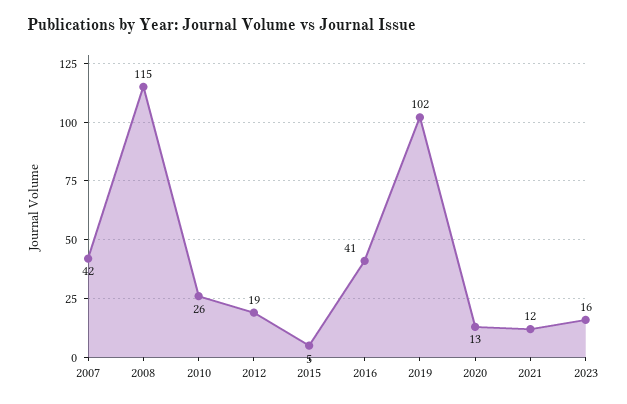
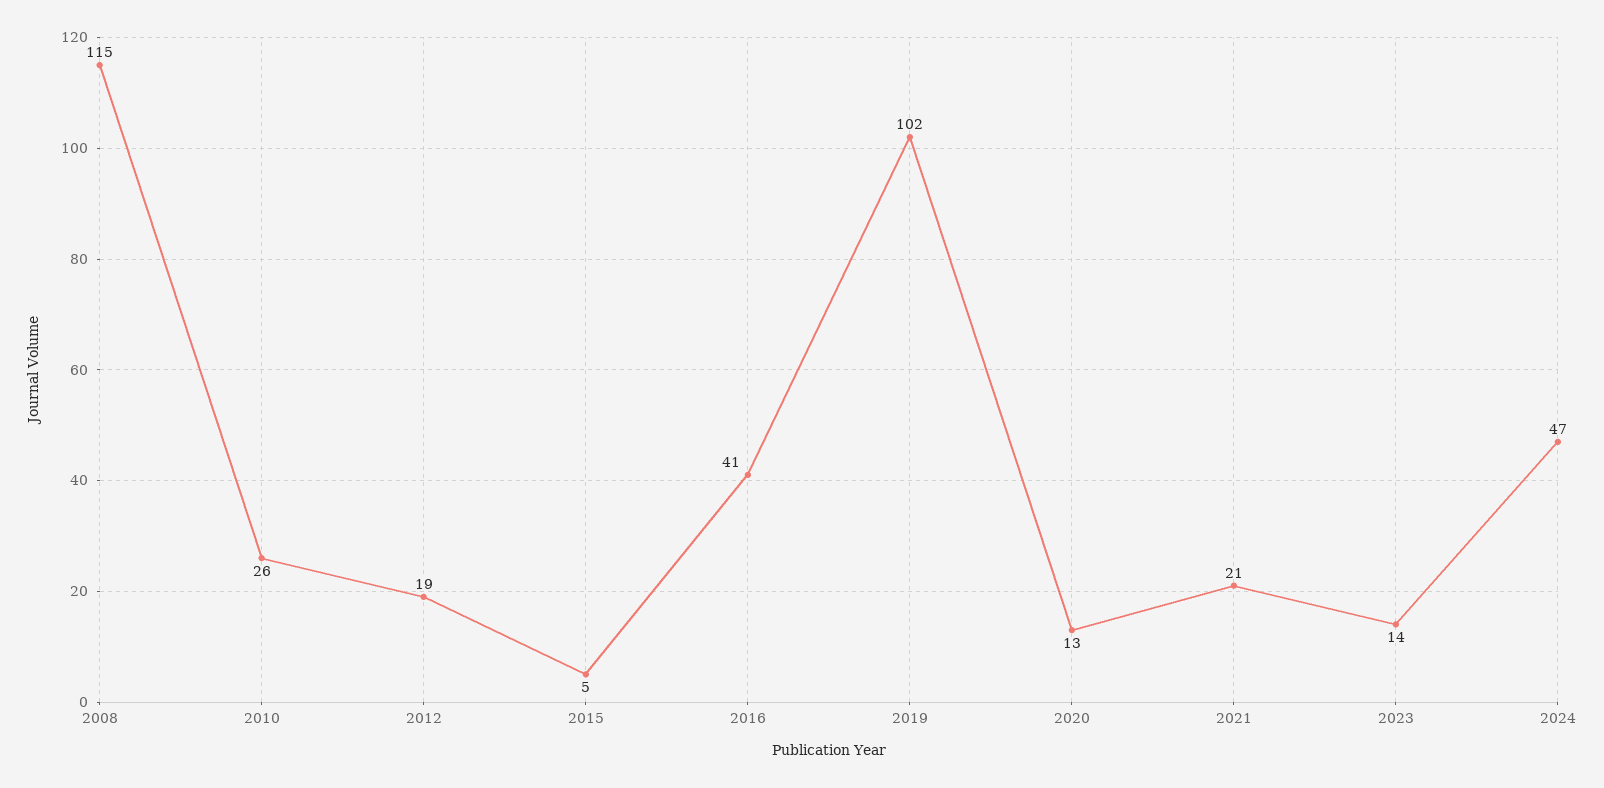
2007: 42 -> none
2021: 12 -> 21
2023: 16 -> 14
2024: none -> 47

